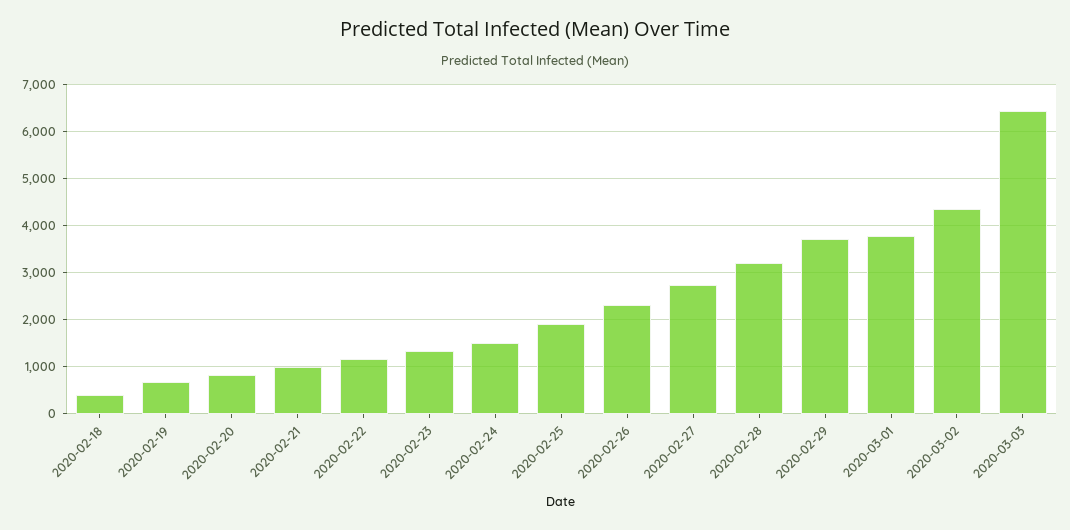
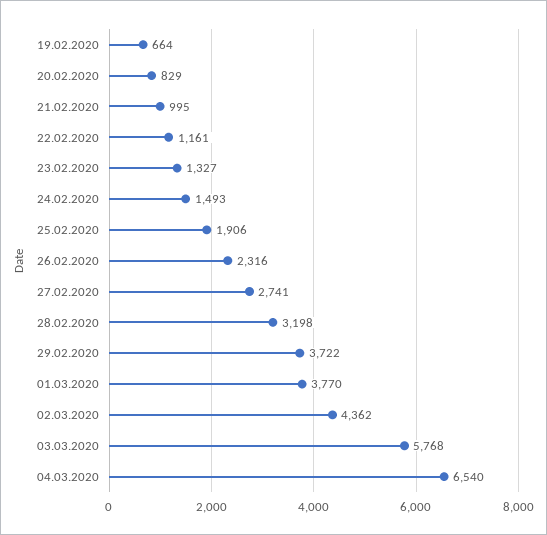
2020-02-18: 400 -> none
2020-03-03: 6400 -> 5768
04.03.2020: none -> 6540

